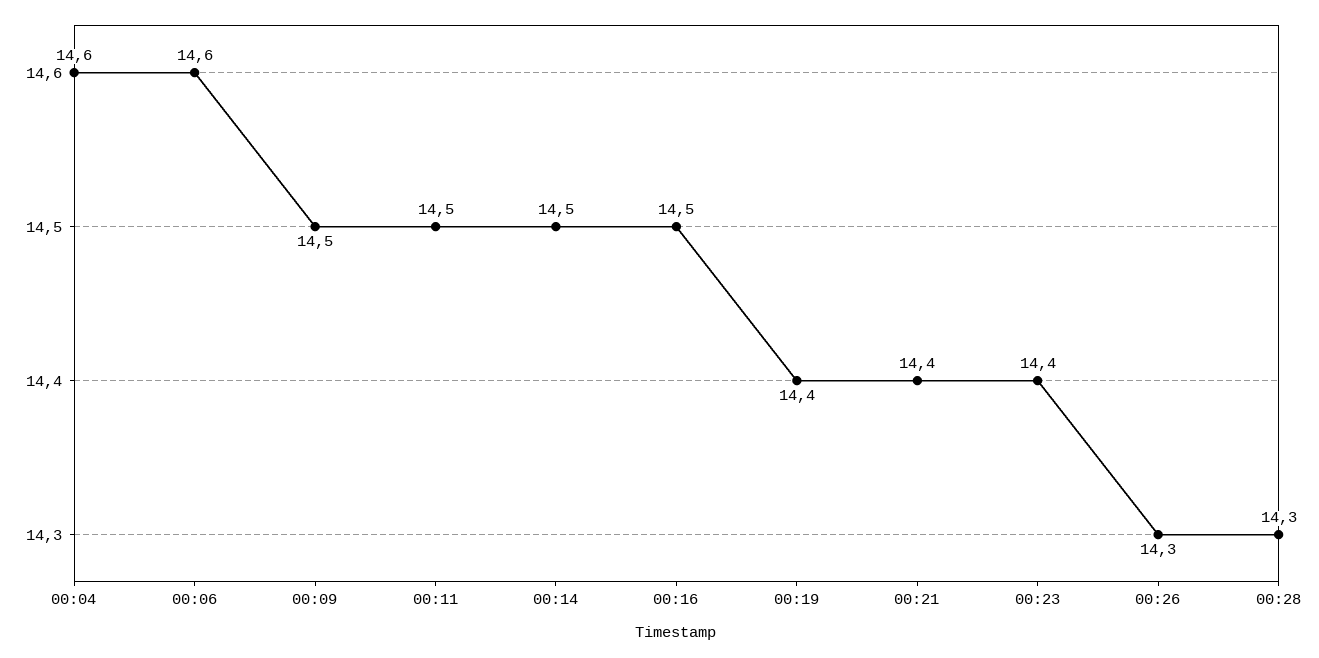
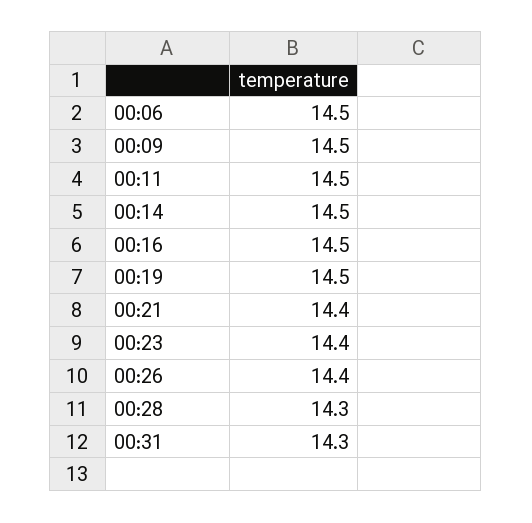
00:04: 14.6 -> none
00:06: 14.6 -> 14.5
00:19: 14.4 -> 14.5
00:26: 14.3 -> 14.4
00:31: none -> 14.3

